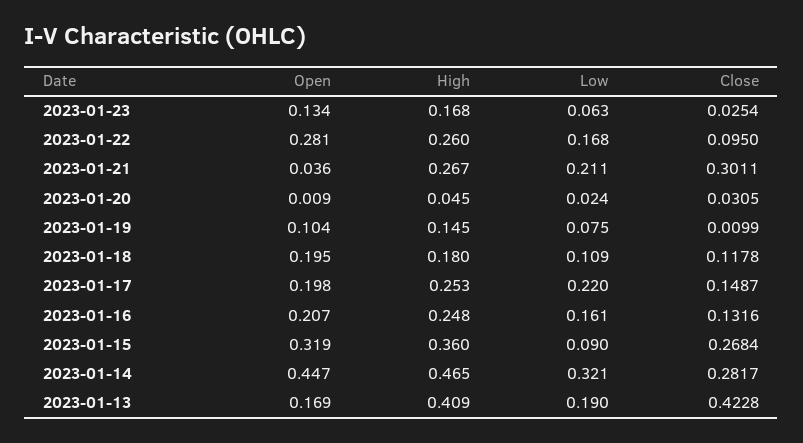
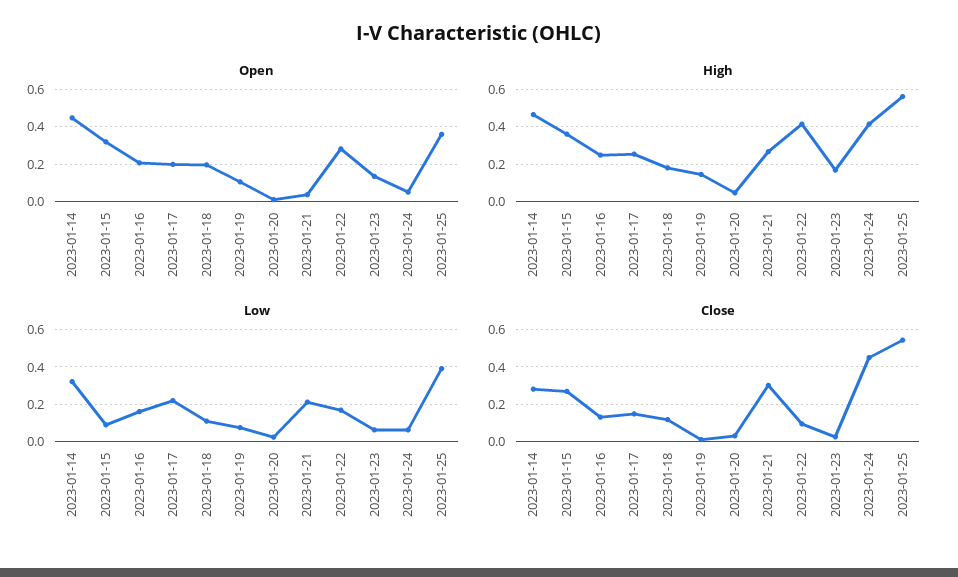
High, 2023-01-22: 0.26 -> 0.4
Open, 2023-01-13: 0.169 -> none
High, 2023-01-13: 0.409 -> none
Low, 2023-01-13: 0.19 -> none
Close, 2023-01-13: 0.4228 -> none
Open, 2023-01-24: none -> 0.05
Open, 2023-01-25: none -> 0.35
High, 2023-01-24: none -> 0.4
High, 2023-01-25: none -> 0.55
Low, 2023-01-24: none -> 0.05
Low, 2023-01-25: none -> 0.4
Close, 2023-01-24: none -> 0.45
Close, 2023-01-25: none -> 0.55

